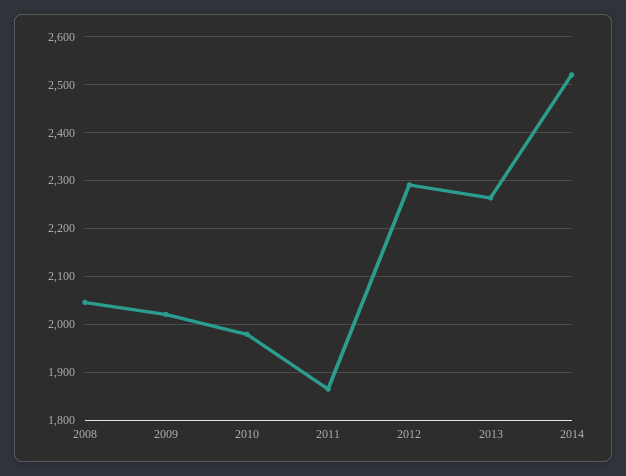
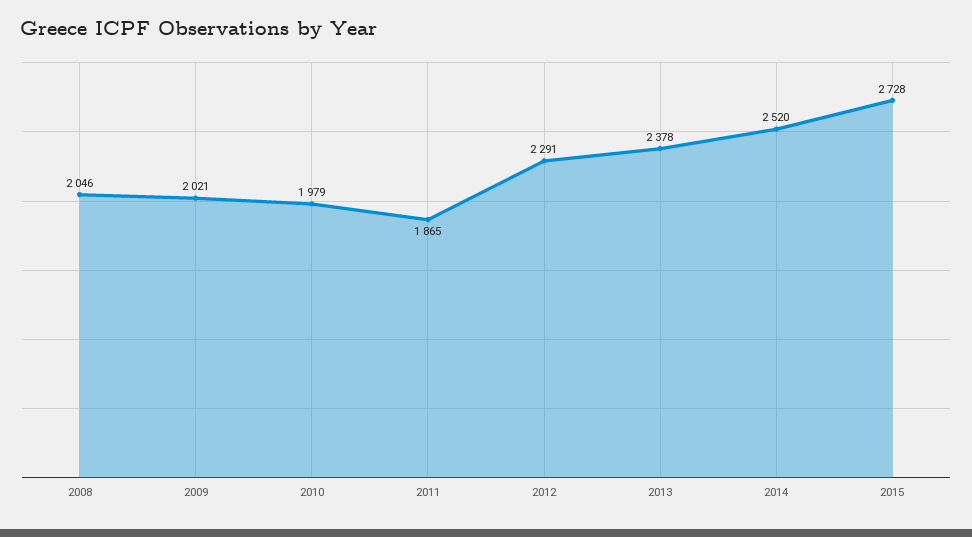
2013: 2260 -> 2378
2015: none -> 2728

